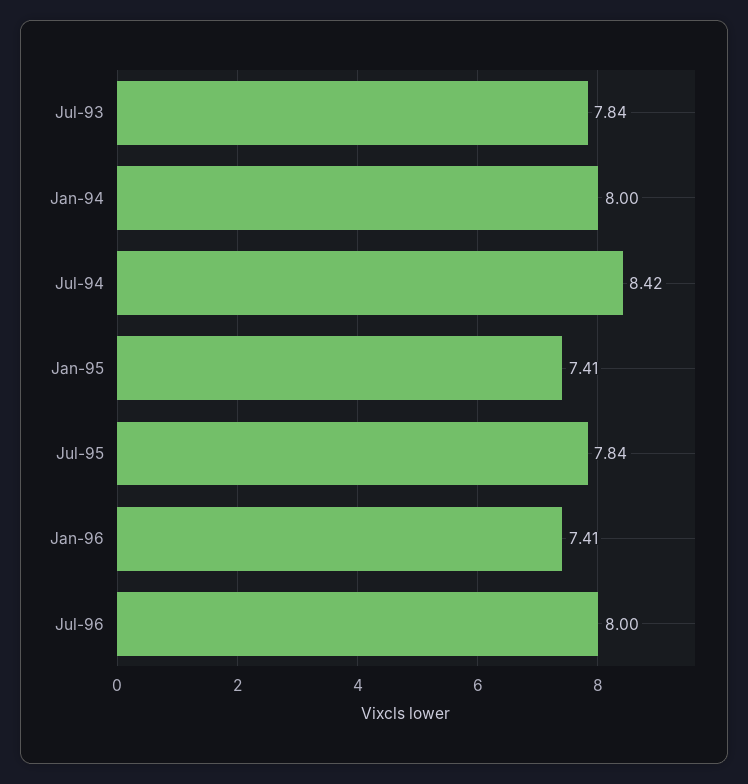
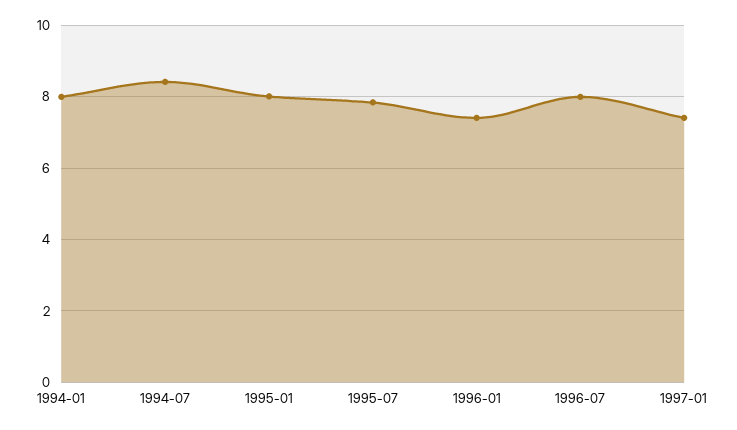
Jul-93: 7.84 -> none
Jan-95: 7.41 -> 8
1997-01: none -> 7.4

